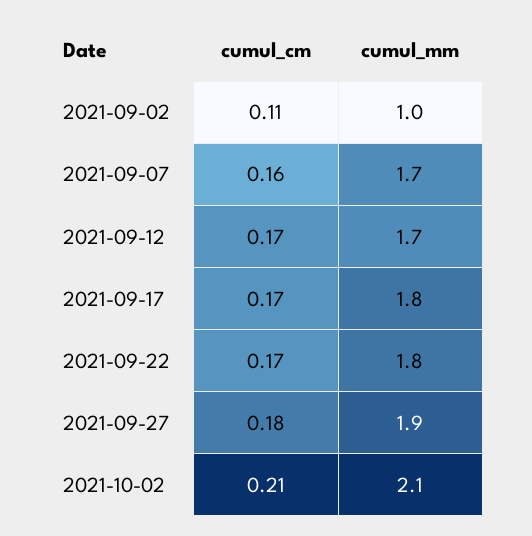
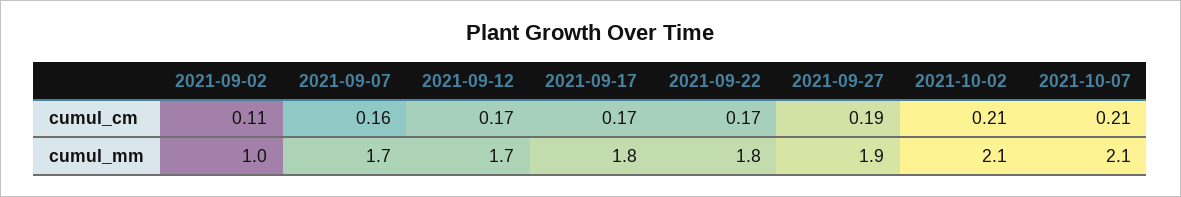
cumul_cm, 2021-09-27: 0.18 -> 0.19
cumul_cm, 2021-10-07: none -> 0.21
cumul_mm, 2021-10-07: none -> 2.1

